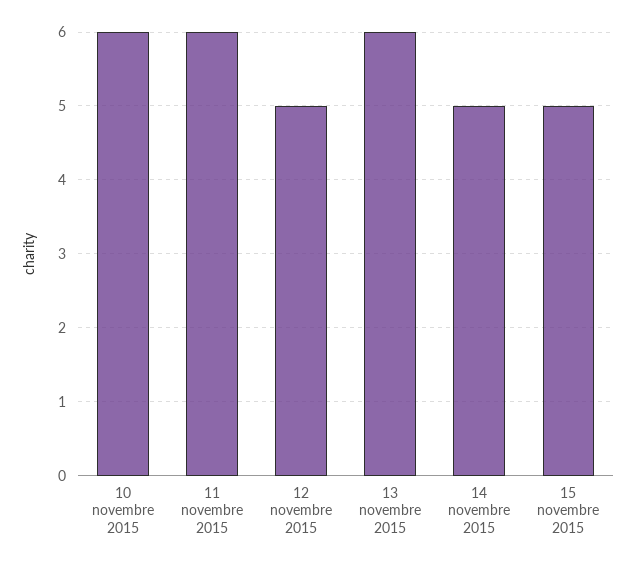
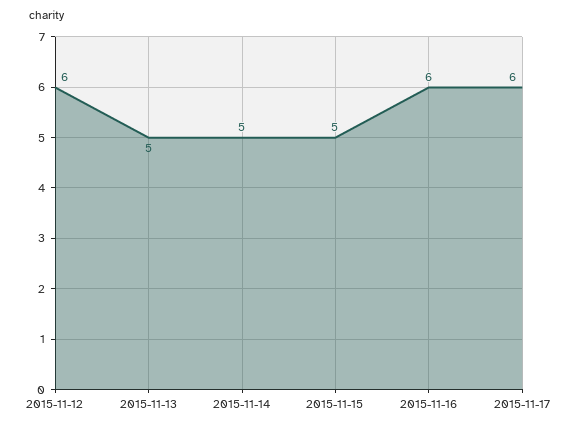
10 novembre 2015: 6 -> none
11 novembre 2015: 6 -> none
12 novembre 2015: 5 -> 6
13 novembre 2015: 6 -> 5
2015-11-16: none -> 6
2015-11-17: none -> 6

